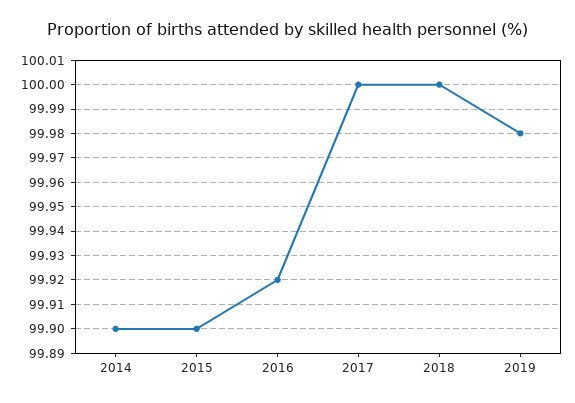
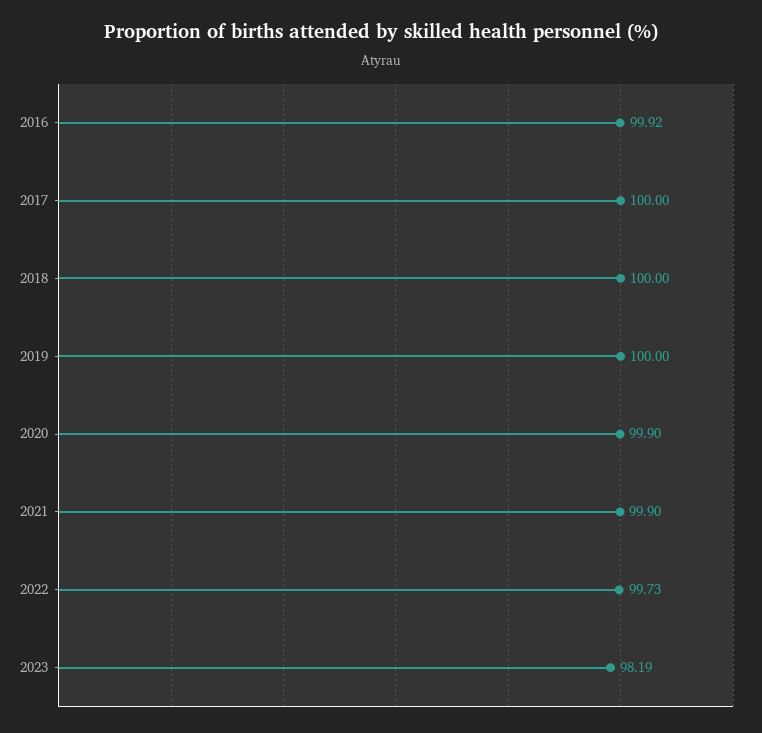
2014: 99.9 -> none
2015: 99.9 -> none
2019: 99.98 -> 100
2020: none -> 99.9
2021: none -> 99.9
2022: none -> 99.73
2023: none -> 98.19

